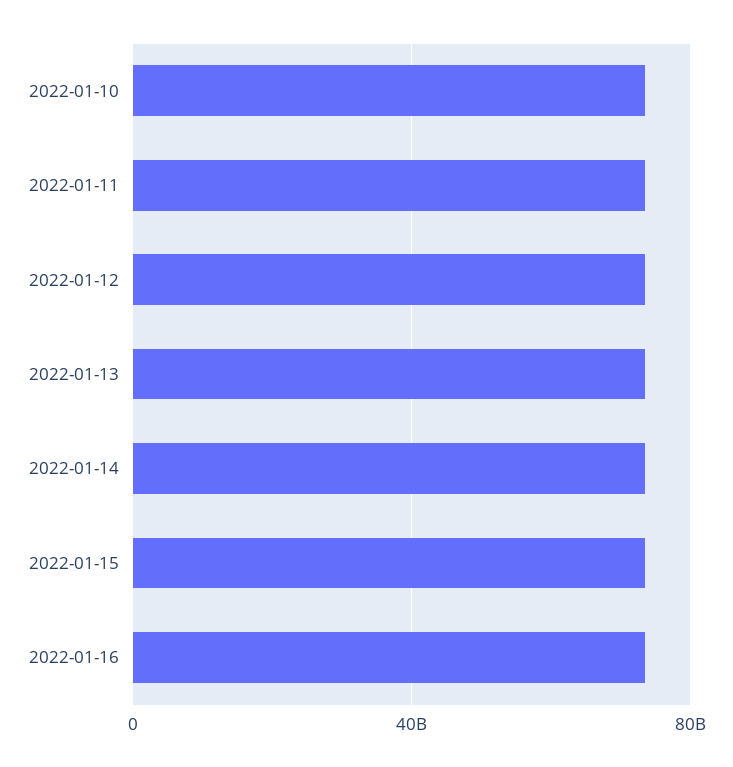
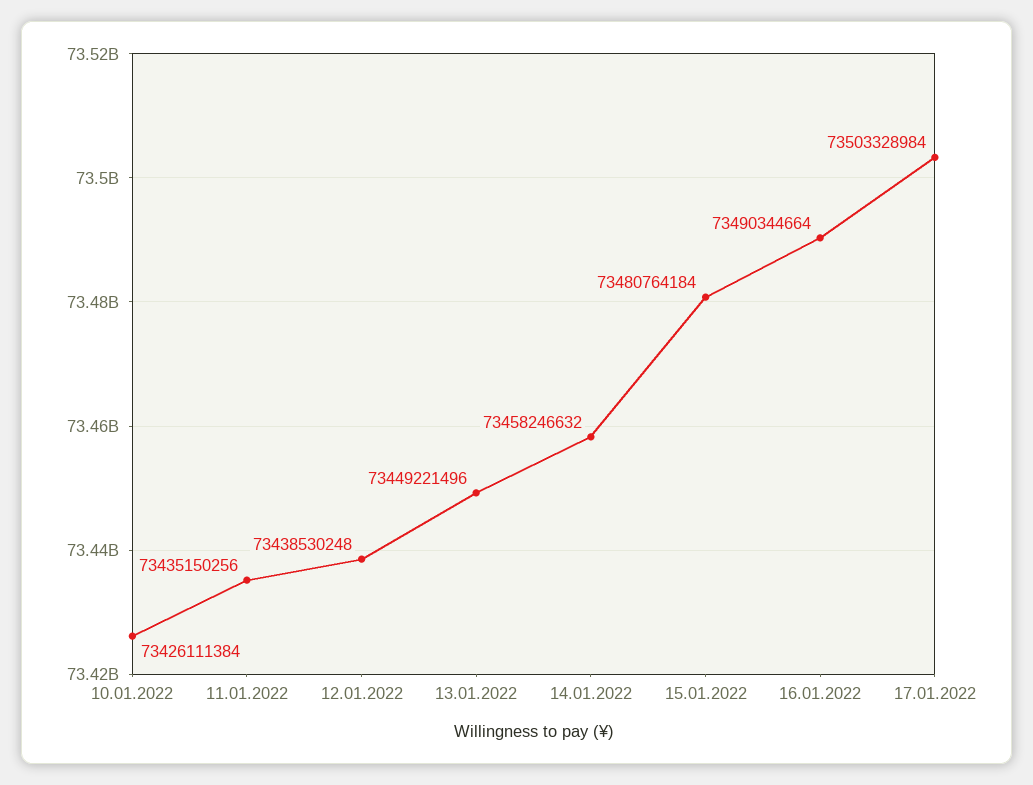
17.01.2022: none -> 73503328984

